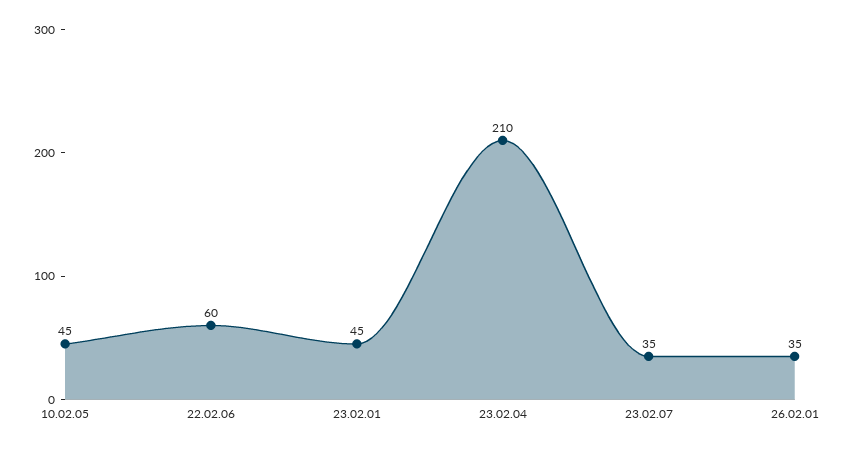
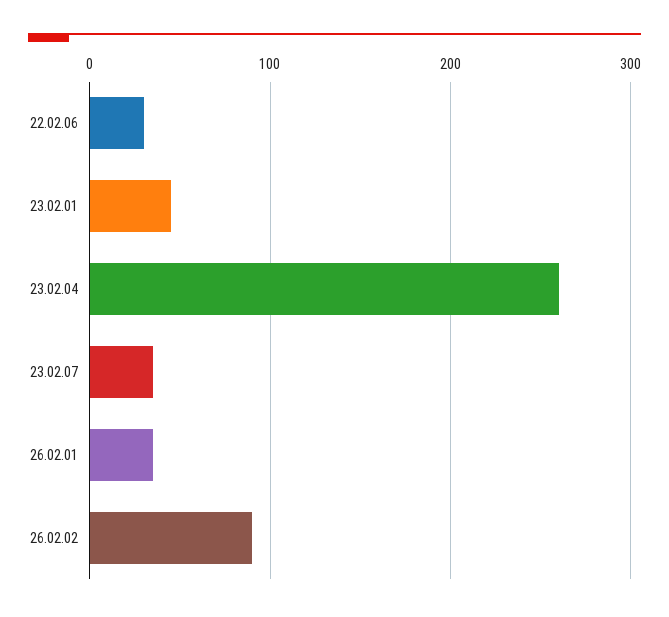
10.02.05: 45 -> none
22.02.06: 60 -> 30
23.02.04: 210 -> 260
26.02.02: none -> 90

